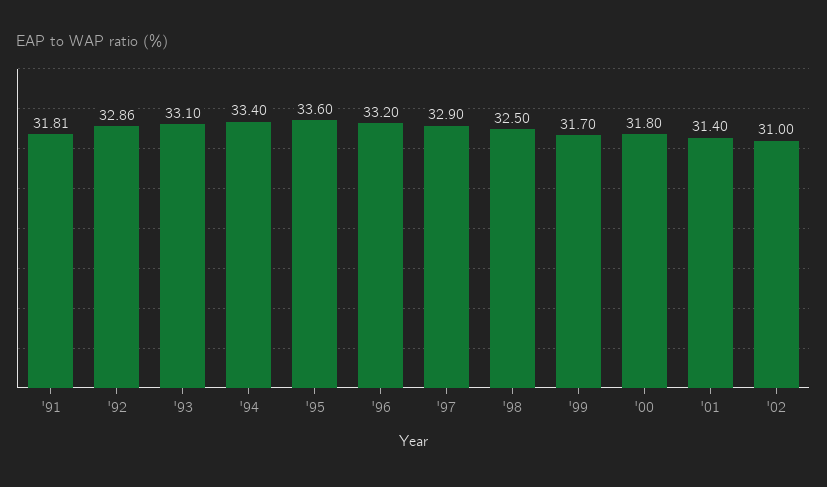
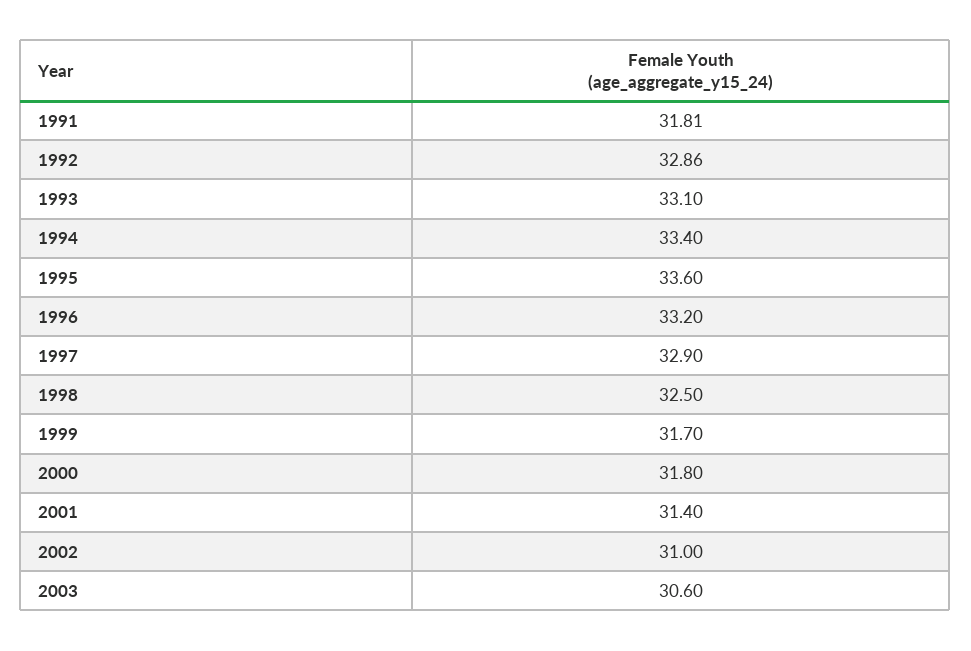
2003: none -> 30.6

